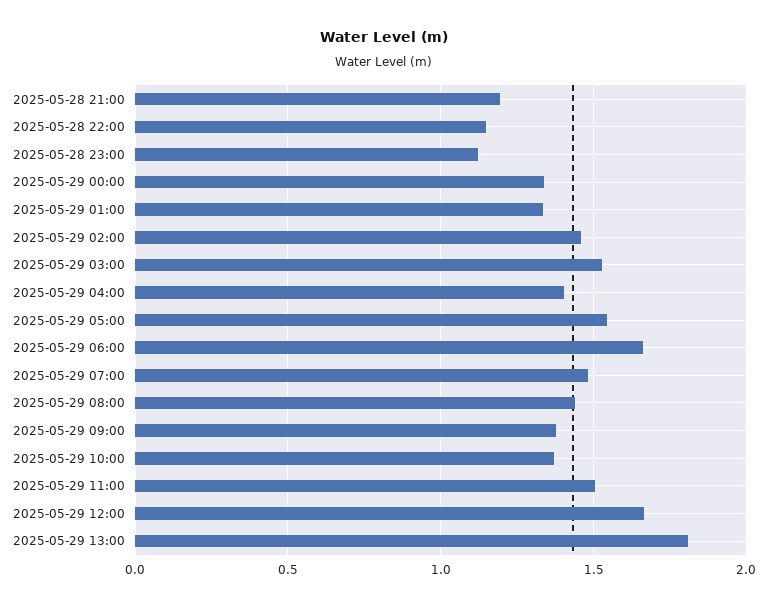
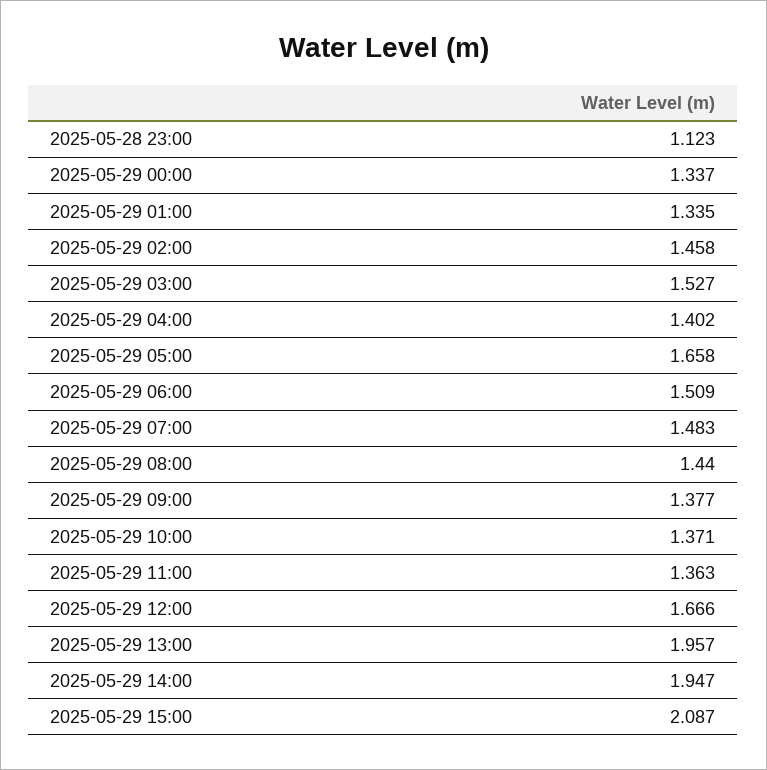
2025-05-28 21:00: 1.2 -> none
2025-05-28 22:00: 1.15 -> none
2025-05-29 05:00: 1.55 -> 1.658
2025-05-29 06:00: 1.65 -> 1.509
2025-05-29 11:00: 1.5 -> 1.363
2025-05-29 13:00: 1.8 -> 1.957
2025-05-29 14:00: none -> 1.947
2025-05-29 15:00: none -> 2.087

